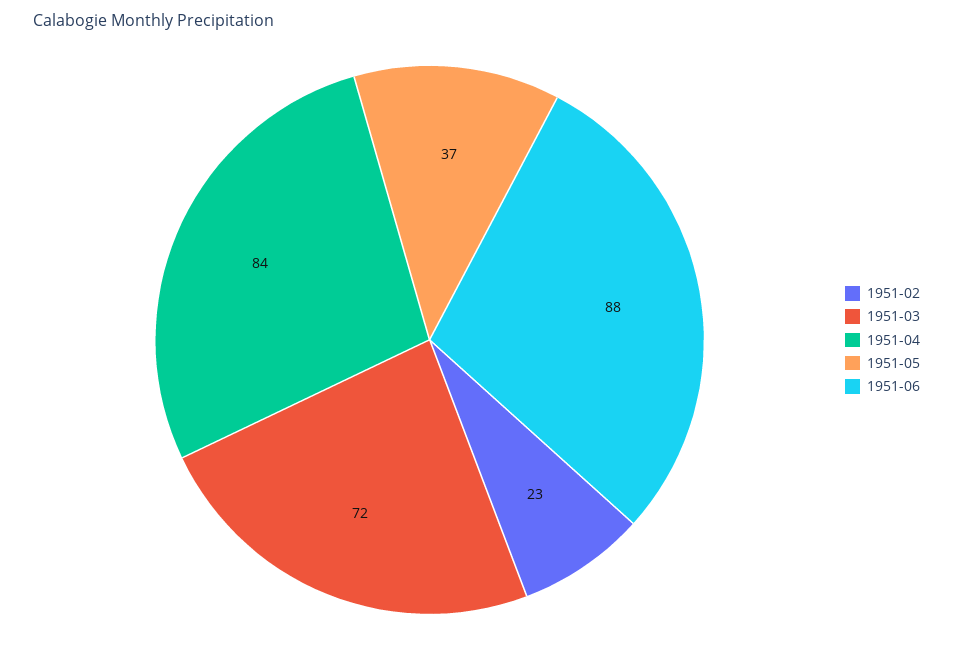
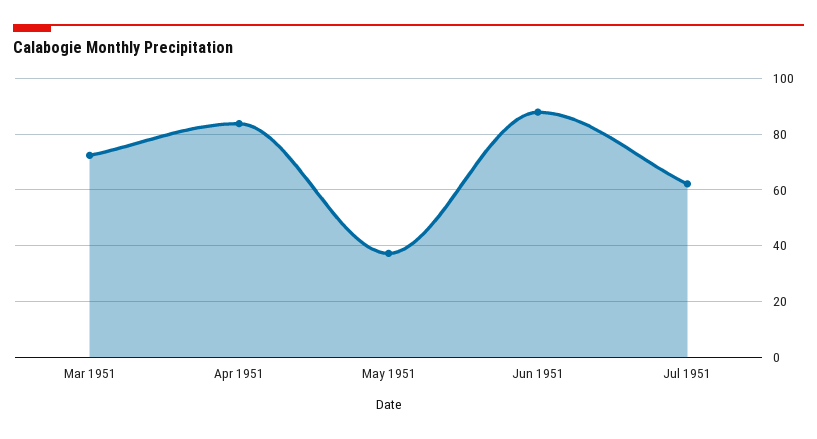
1951-02: 23 -> none
Jul 1951: none -> 62.5

